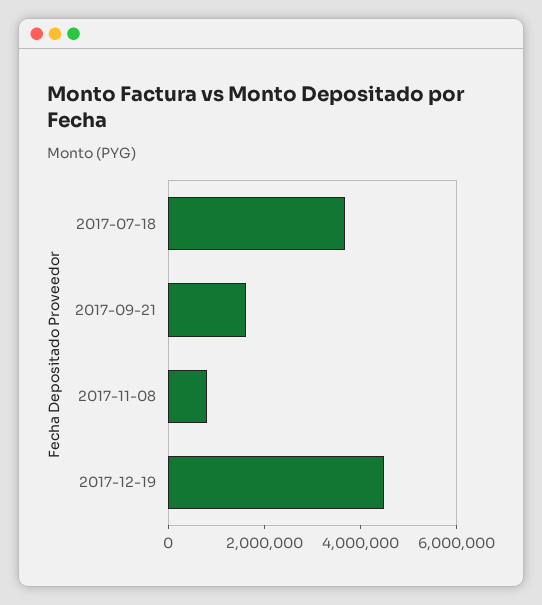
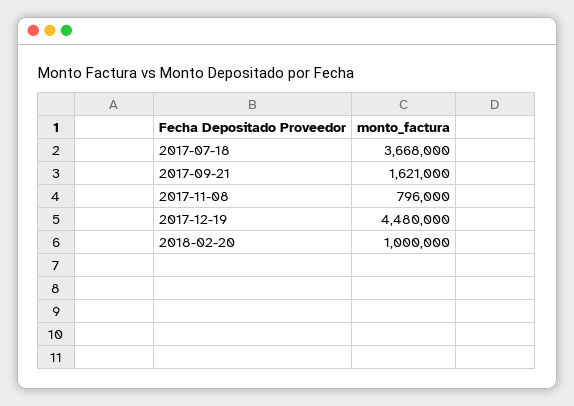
2018-02-20: none -> 1000000

